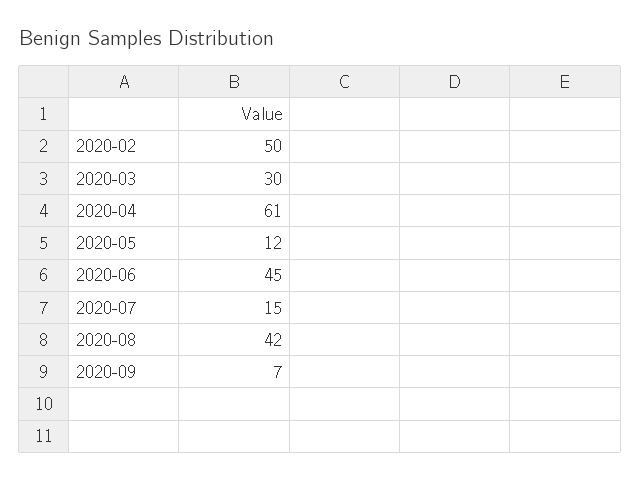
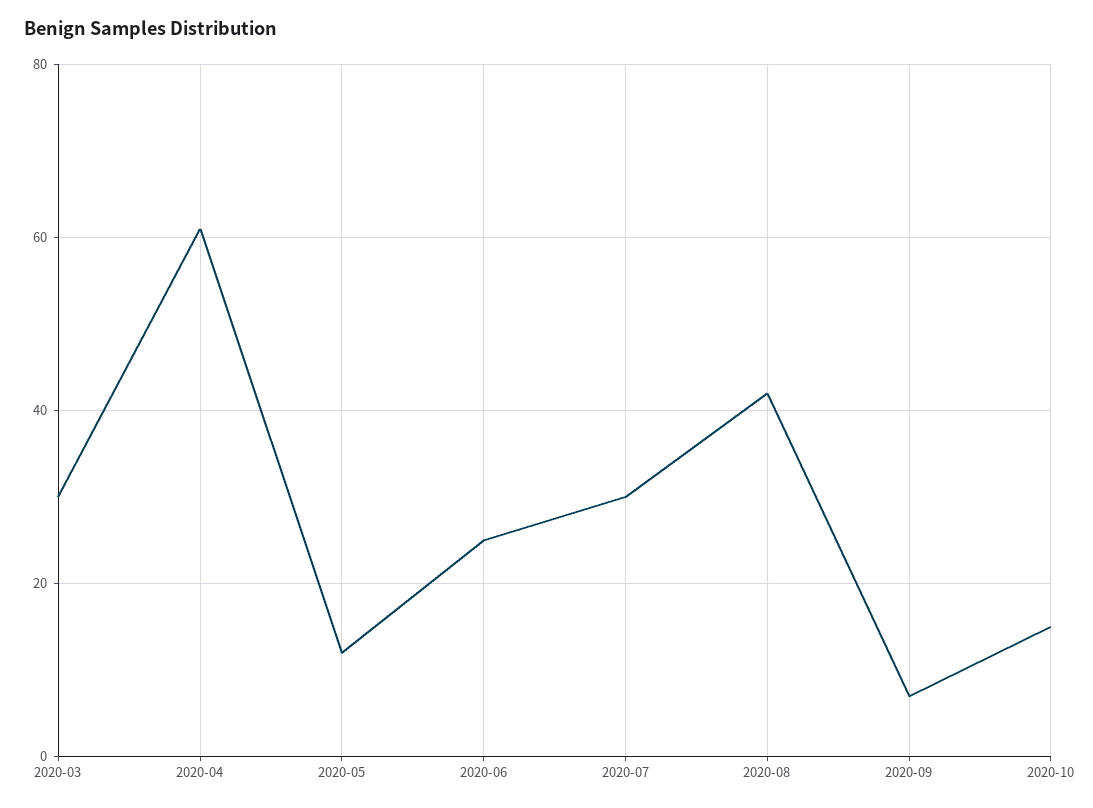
2020-02: 50 -> none
2020-06: 45 -> 25
2020-07: 15 -> 30
2020-10: none -> 15

